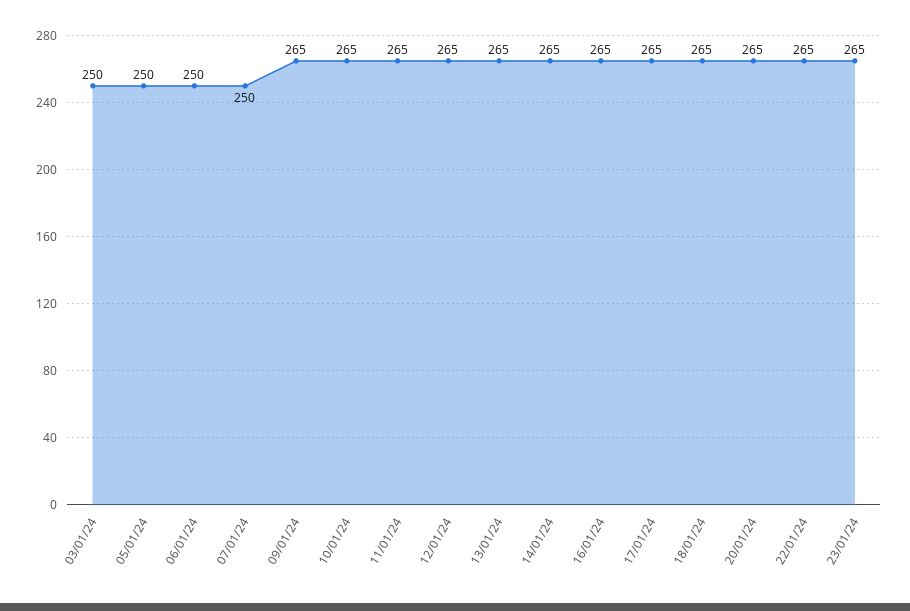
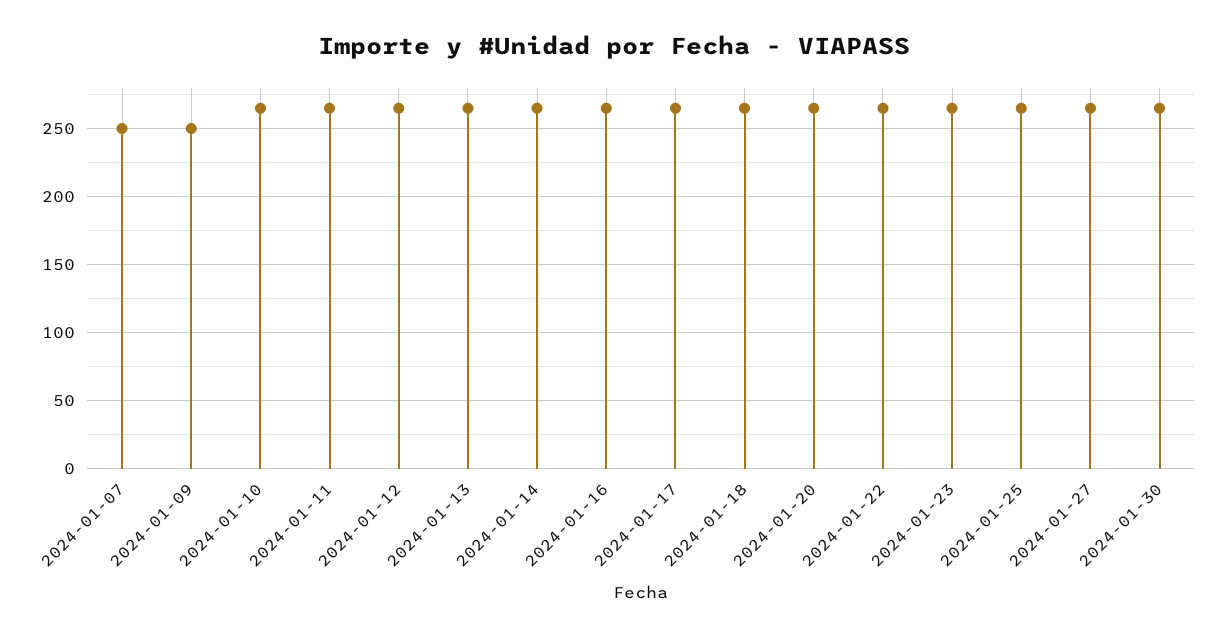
03/01/24: 250 -> none
05/01/24: 250 -> none
06/01/24: 250 -> none
09/01/24: 265 -> 250
2024-01-25: none -> 265
2024-01-27: none -> 265
2024-01-30: none -> 265

